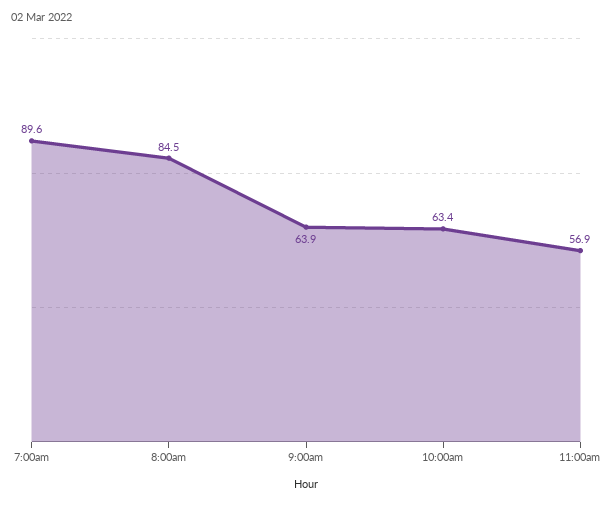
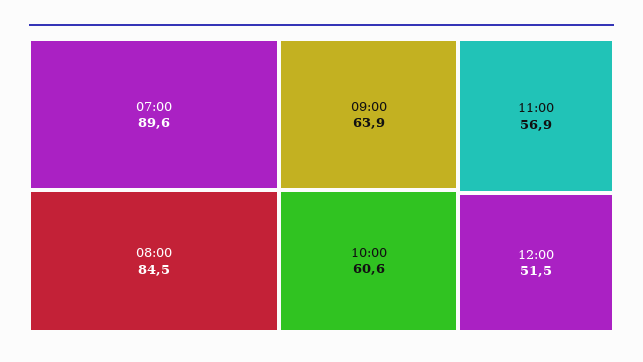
10:00am: 63.4 -> 60.6
12:00: none -> 51.5

